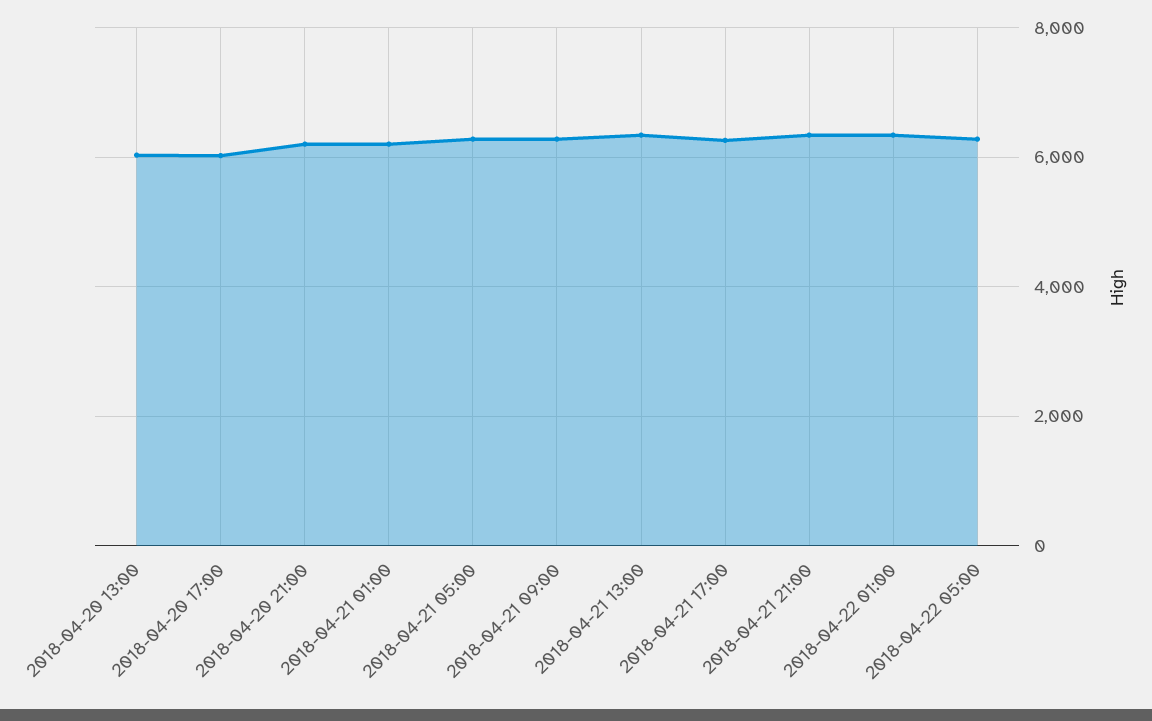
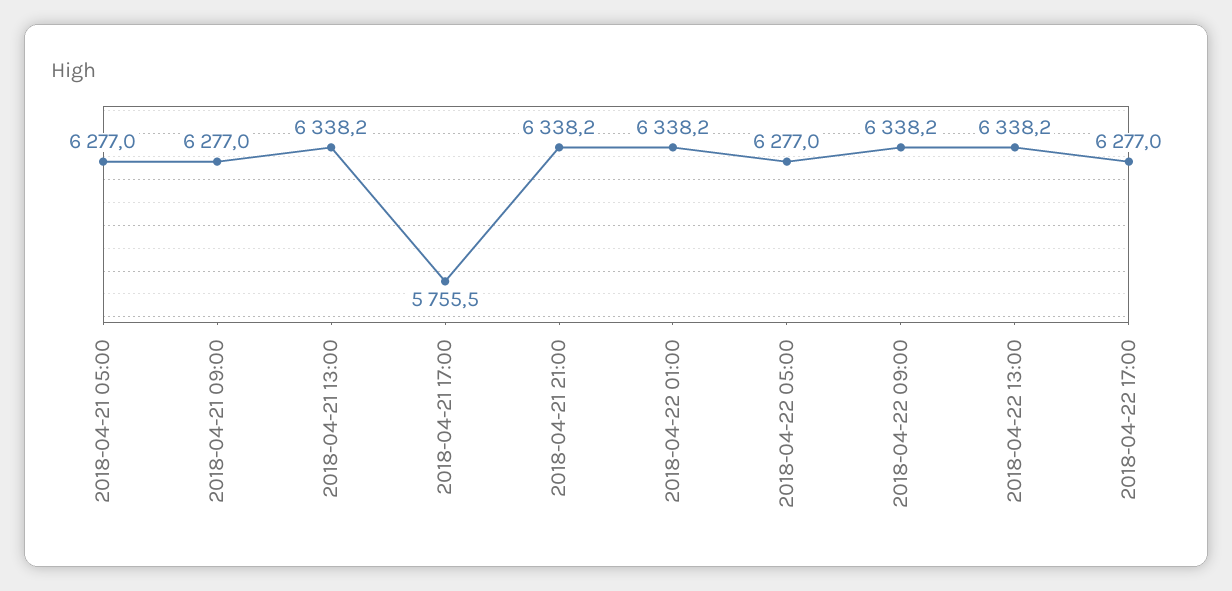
2018-04-20 13:00: 6000 -> none
2018-04-20 17:00: 6000 -> none
2018-04-20 21:00: 6200 -> none
2018-04-21 01:00: 6200 -> none
2018-04-21 17:00: 6200 -> 5755.5
2018-04-22 09:00: none -> 6338.2
2018-04-22 13:00: none -> 6338.2
2018-04-22 17:00: none -> 6277

